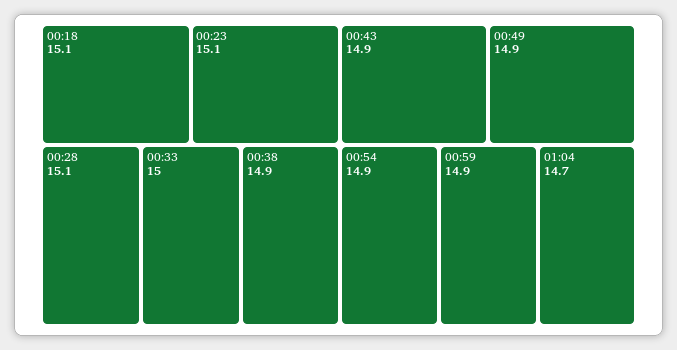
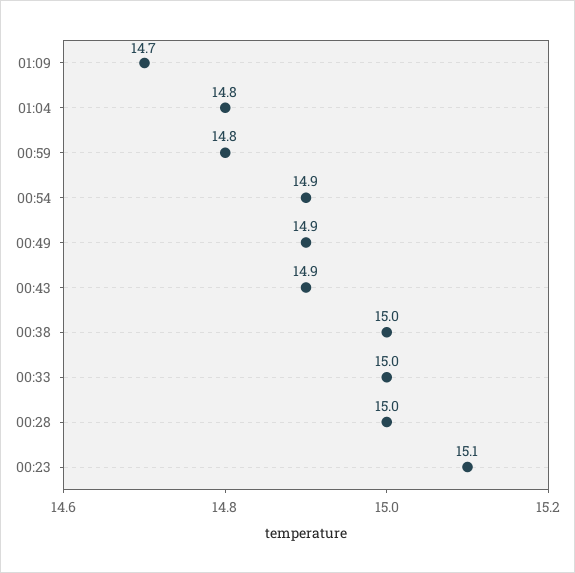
00:18: 15.1 -> none
00:28: 15.1 -> 15
00:38: 14.9 -> 15
00:59: 14.9 -> 14.8
01:04: 14.7 -> 14.8
01:09: none -> 14.7

